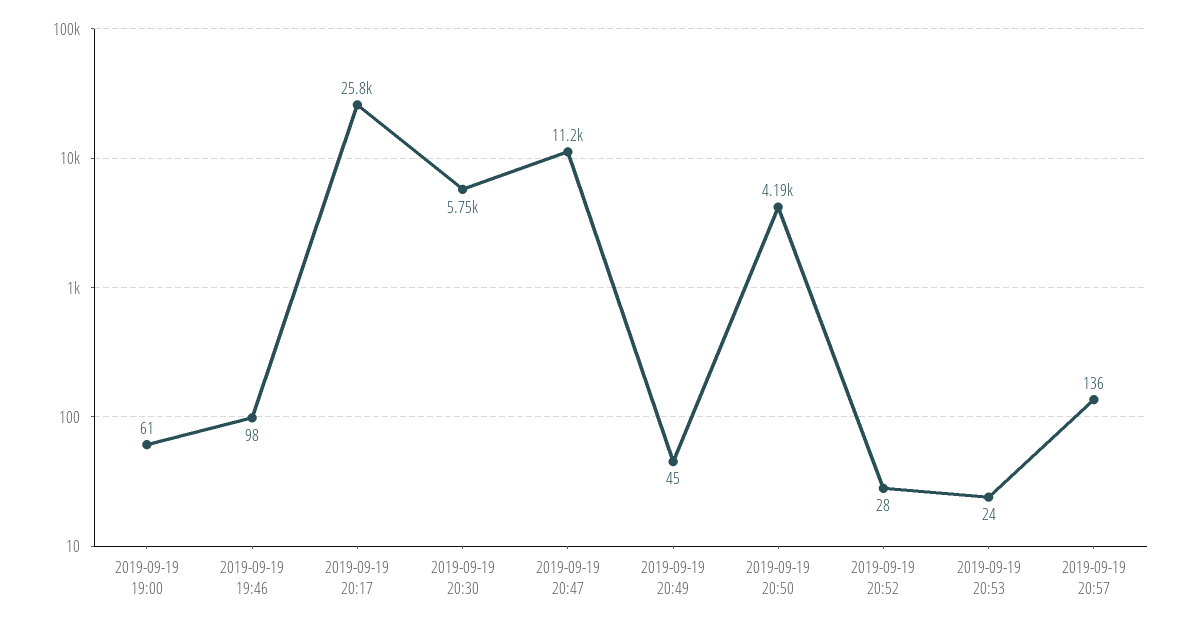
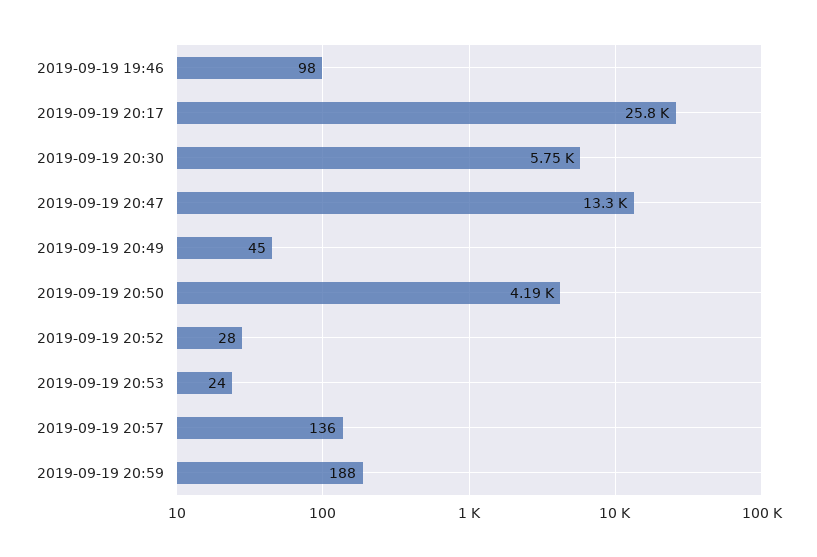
2019-09-19 19:00: 61 -> none
2019-09-19 20:47: 11200 -> 13300
2019-09-19 20:59: none -> 188

